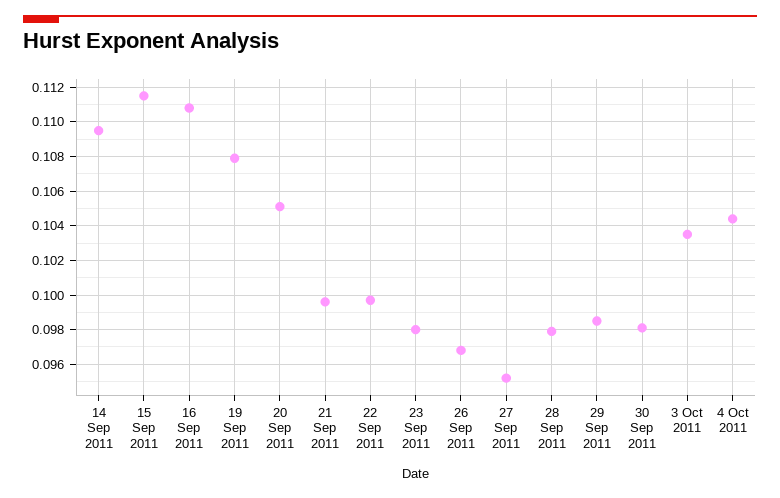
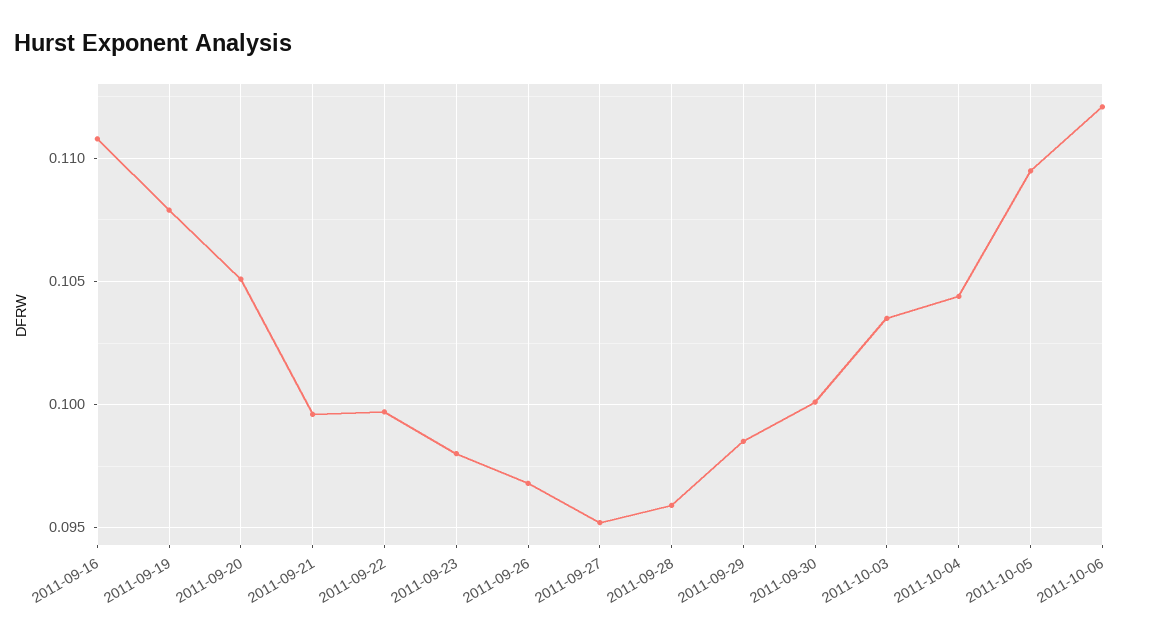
14 Sep 2011: 0.1095 -> none
15 Sep 2011: 0.1115 -> none
28 Sep 2011: 0.098 -> 0.096
30 Sep 2011: 0.098 -> 0.1
2011-10-05: none -> 0.1095
2011-10-06: none -> 0.112

